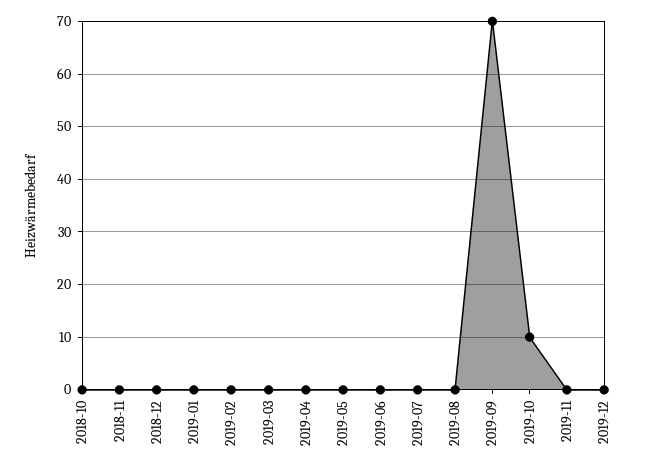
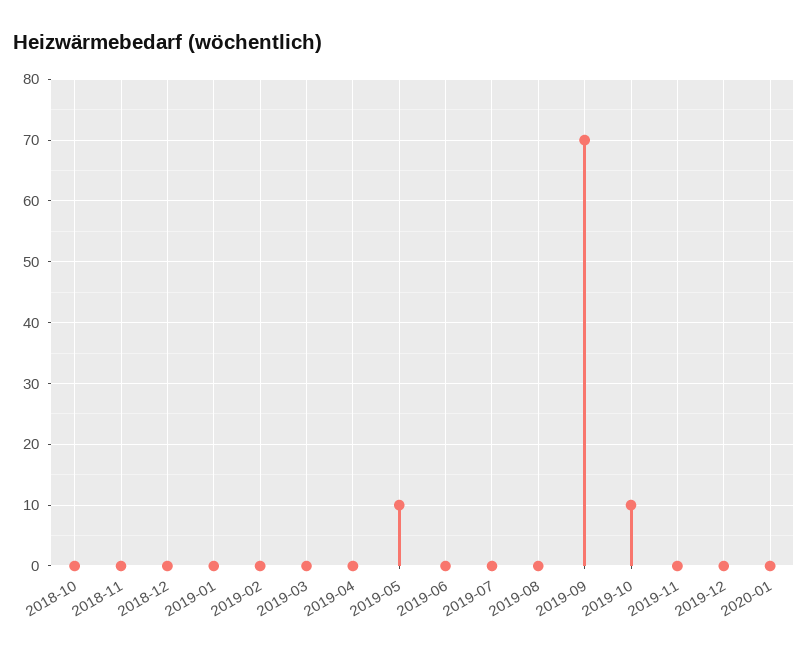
2019-05: 0 -> 10
2020-01: none -> 0

